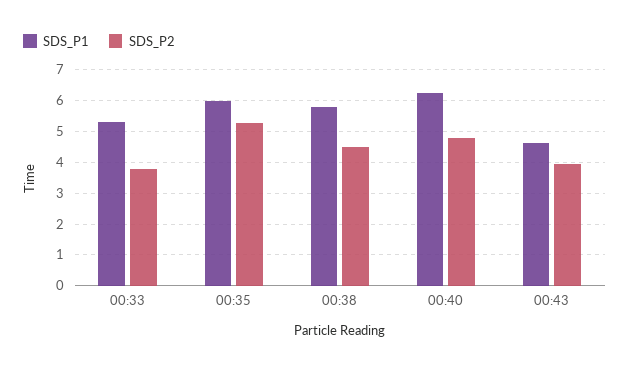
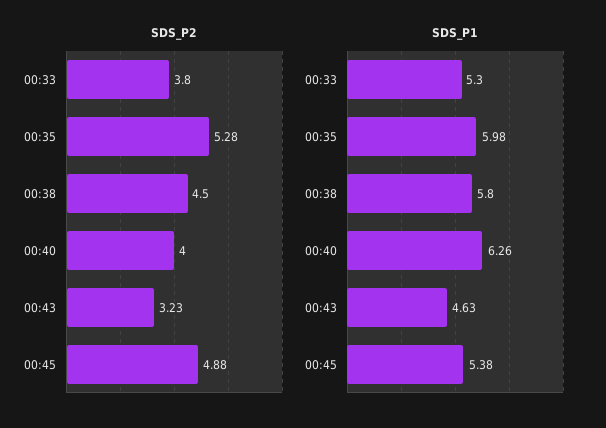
SDS_P2, 00:40: 4.8 -> 4
SDS_P2, 00:43: 4 -> 3.23
SDS_P2, 00:45: none -> 4.88
SDS_P1, 00:45: none -> 5.38

